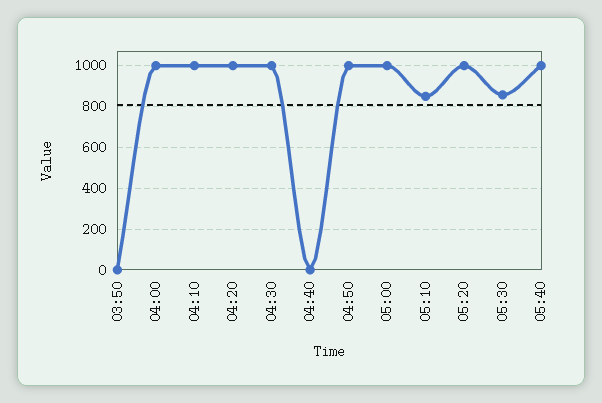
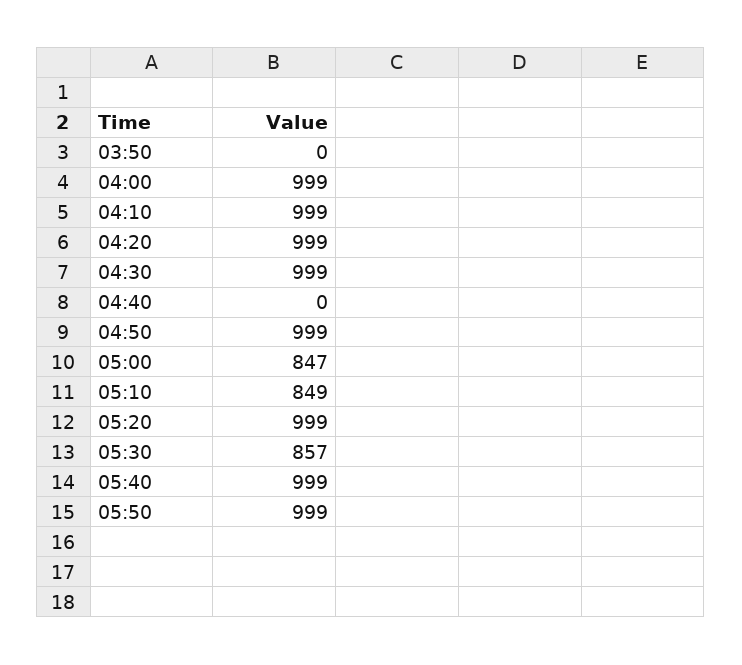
05:00: 1000 -> 847
05:50: none -> 999

